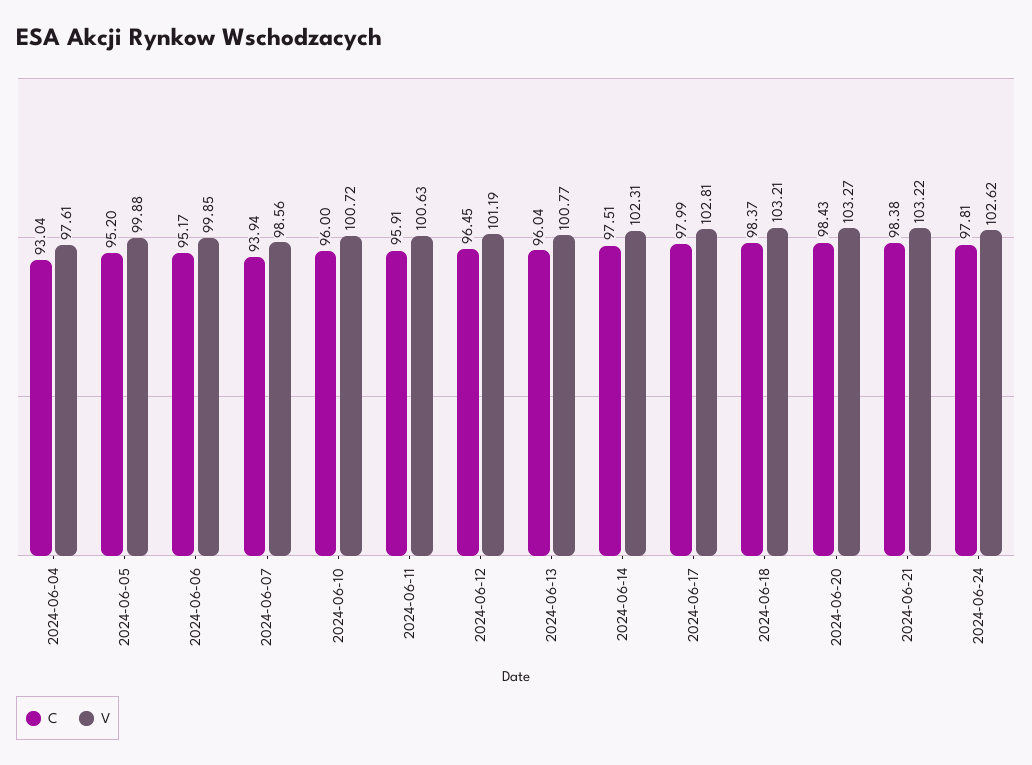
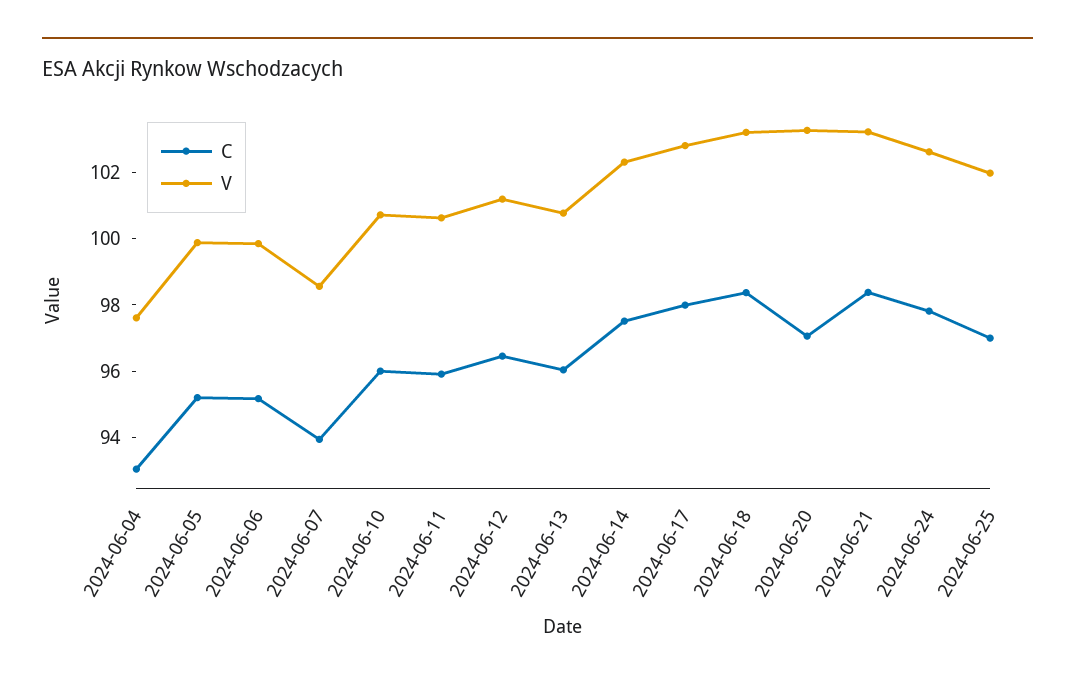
C, 2024-06-20: 98.43 -> 97
C, 2024-06-25: none -> 97
V, 2024-06-25: none -> 102

